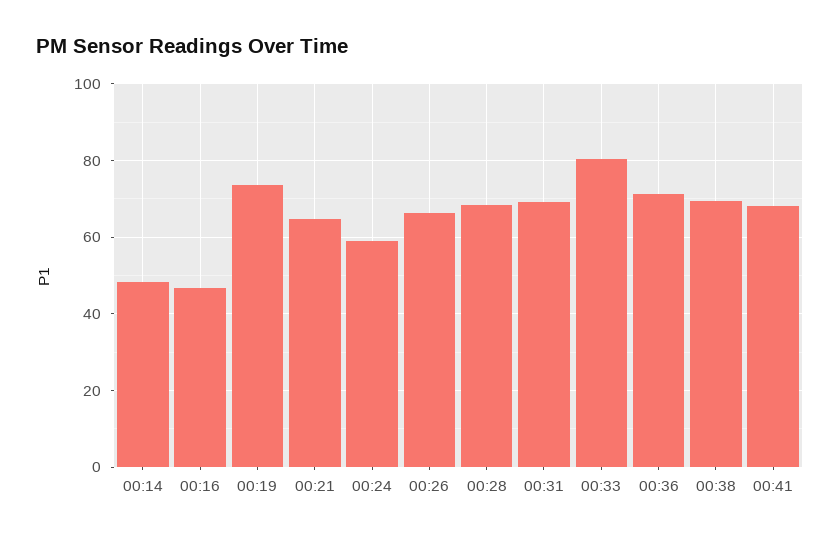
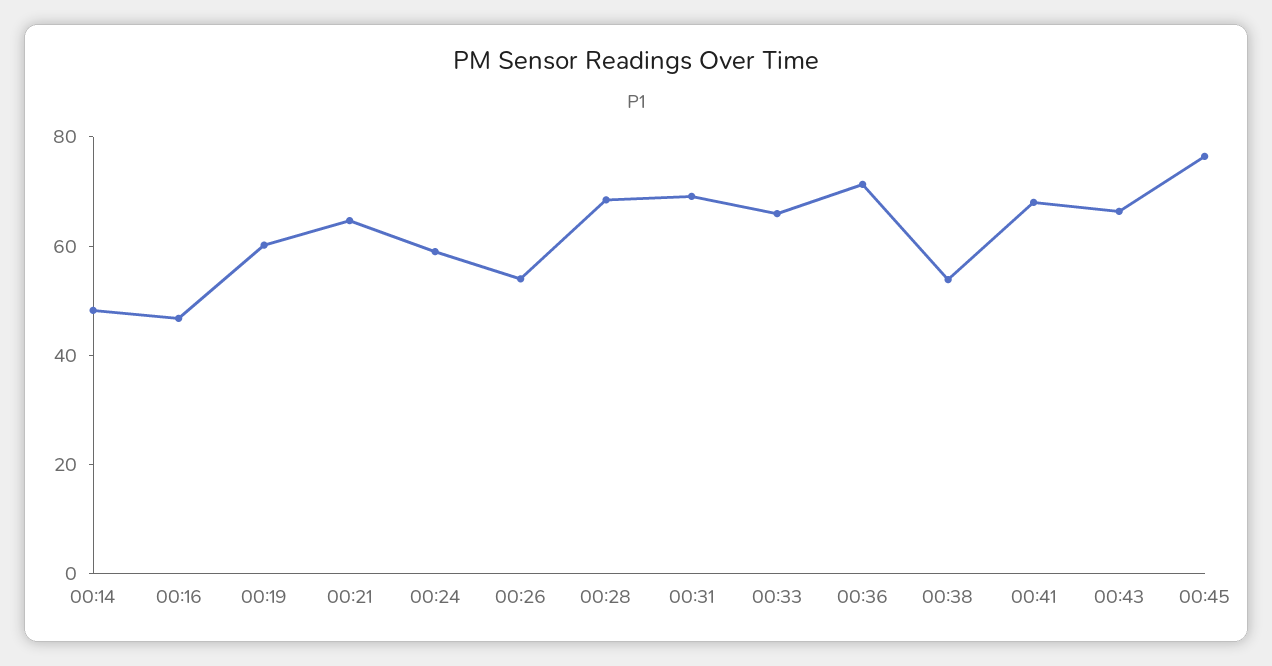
00:19: 74 -> 60
00:26: 66 -> 55
00:33: 80 -> 65
00:38: 70 -> 55
00:43: none -> 65
00:45: none -> 75

